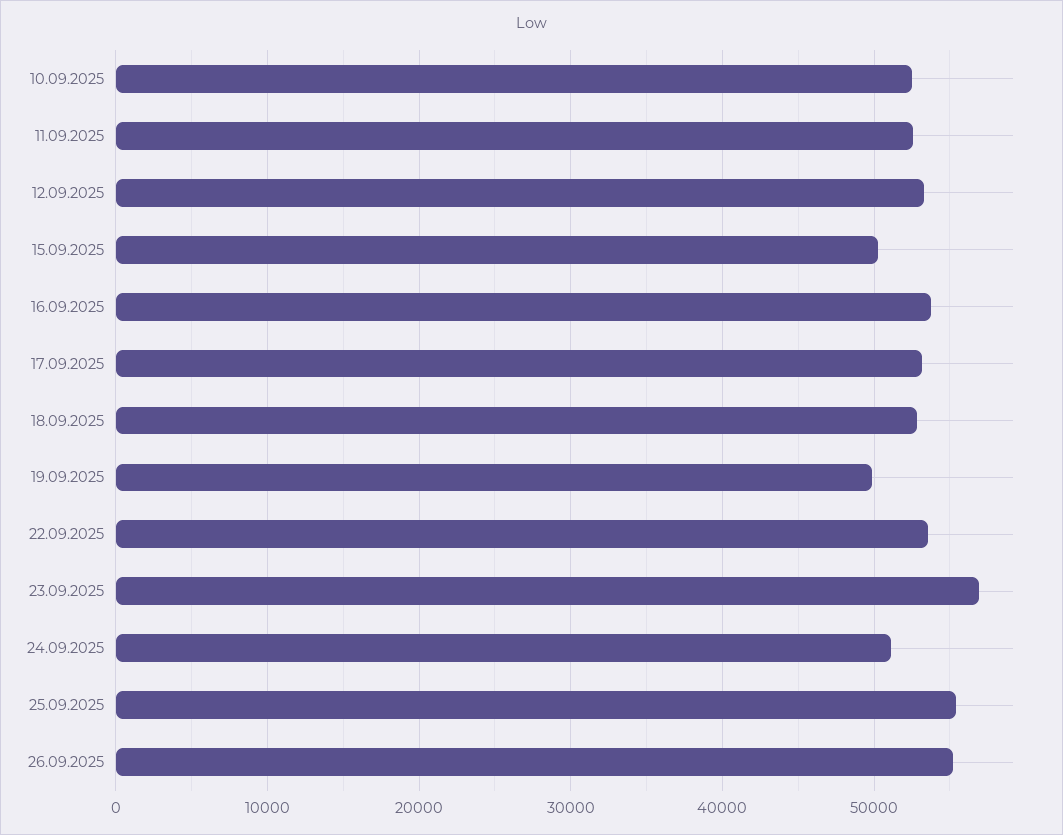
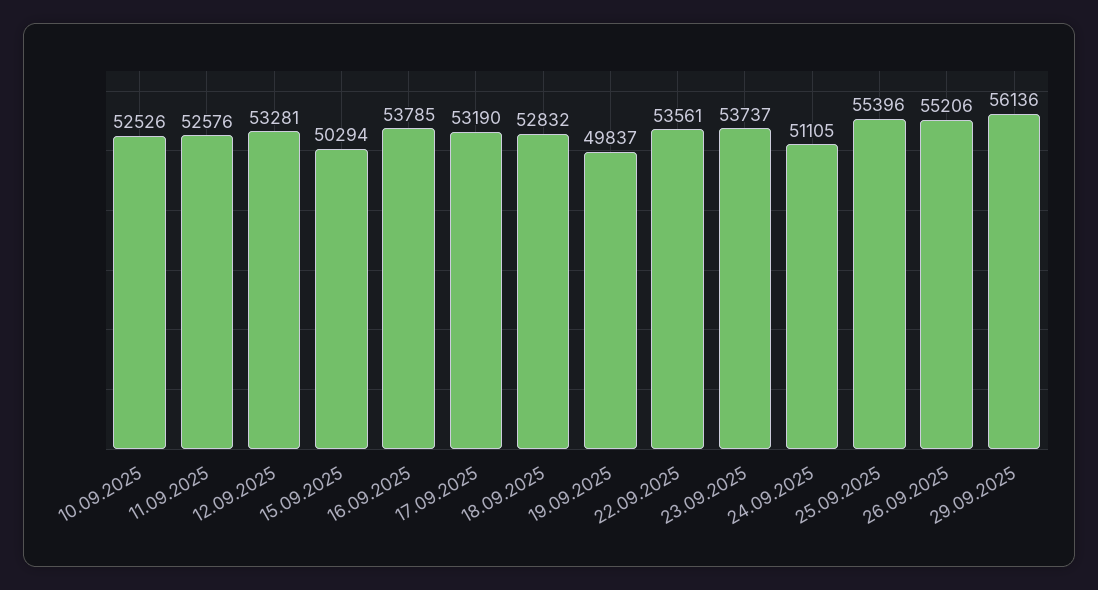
23.09.2025: 57000 -> 53737
29.09.2025: none -> 56136

